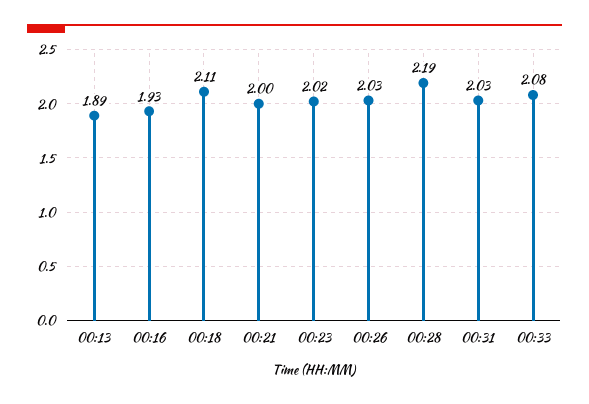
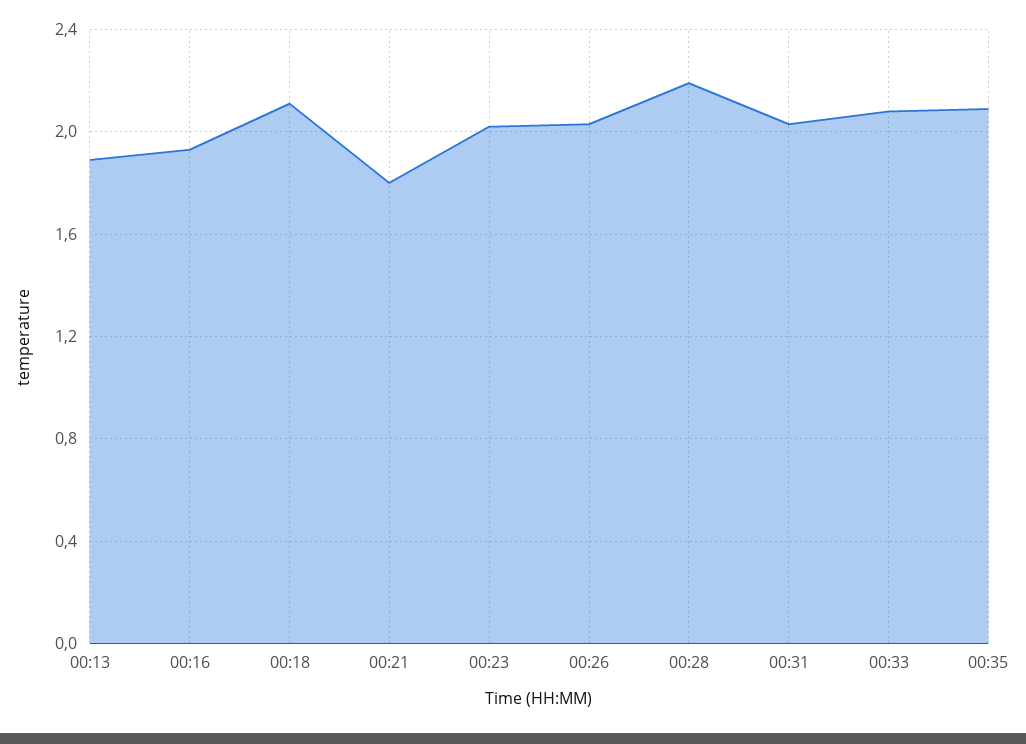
00:21: 2 -> 1.8
00:35: none -> 2.1

